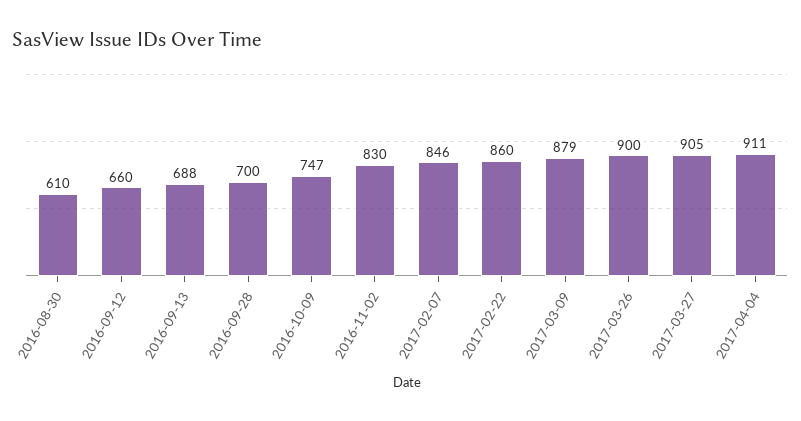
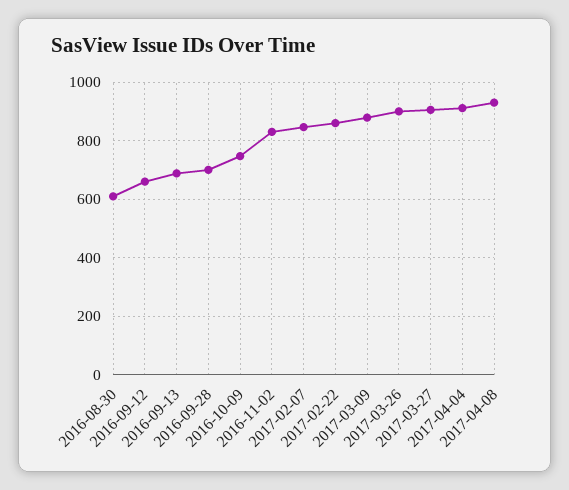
2017-04-08: none -> 925

